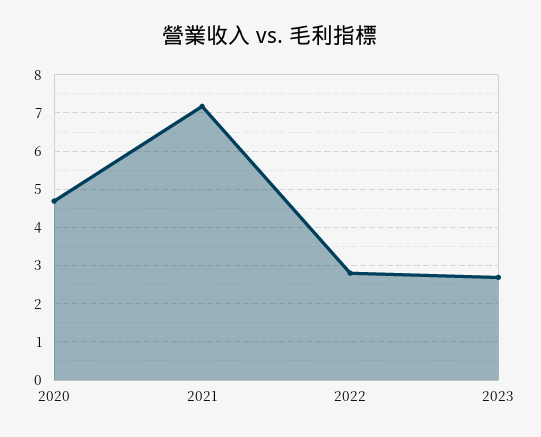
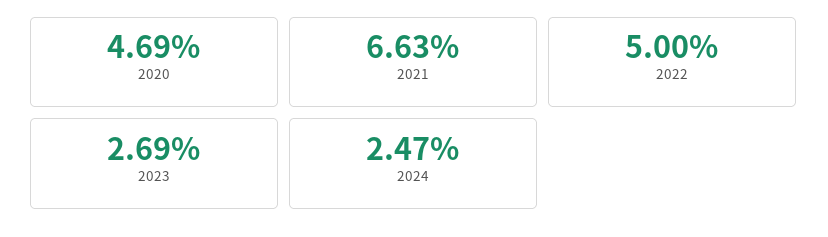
2021: 7.2 -> 6.63
2022: 2.8 -> 5
2024: none -> 2.47

